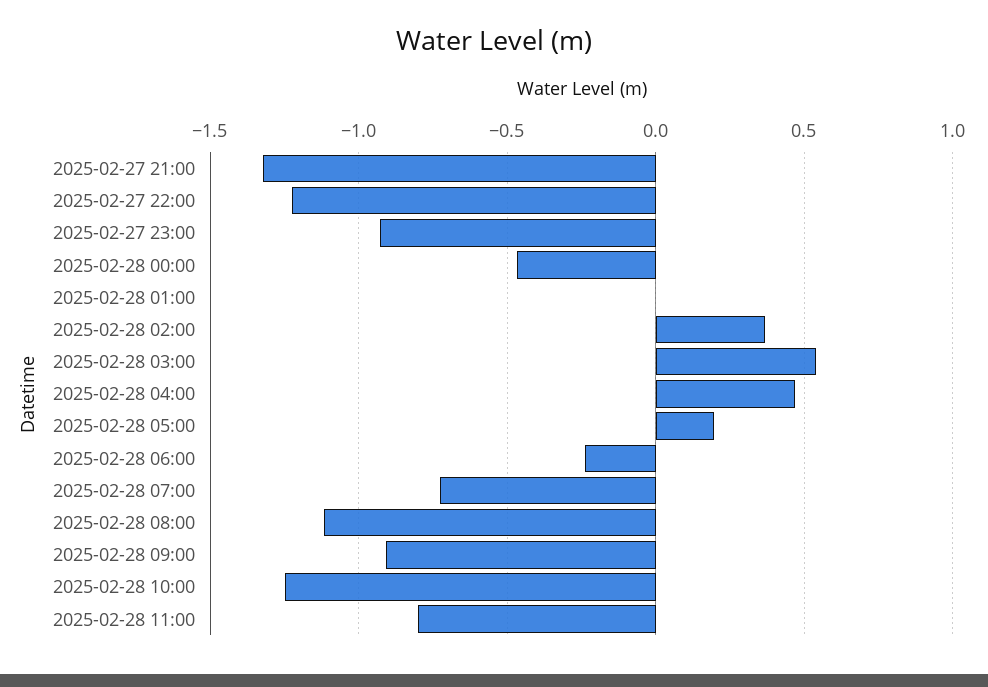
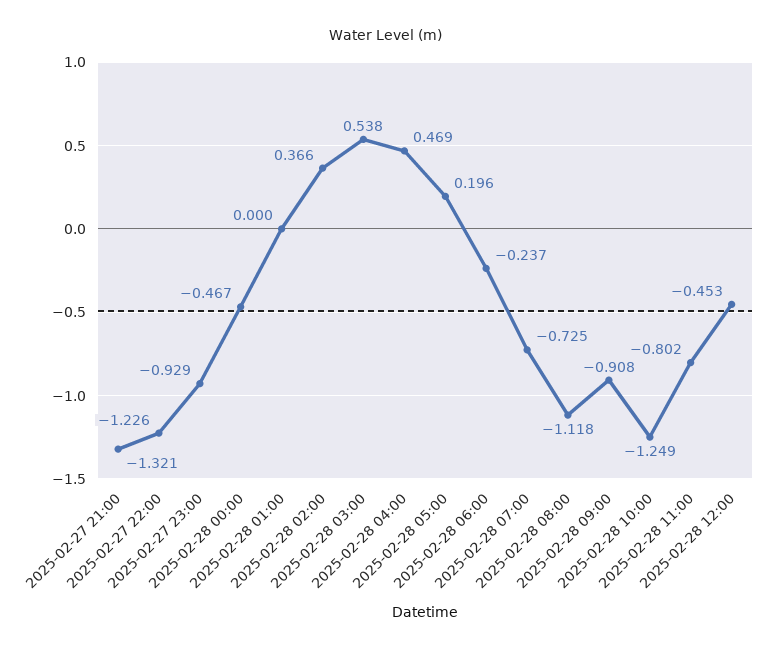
2025-02-28 12:00: none -> -0.453

